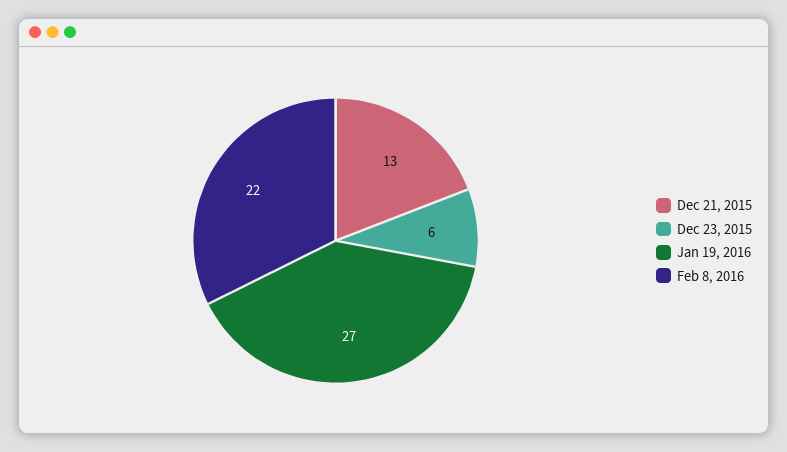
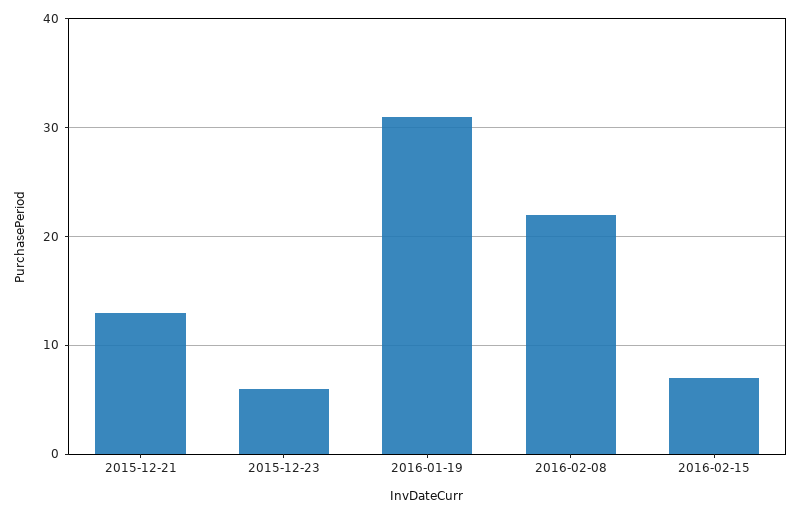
Jan 19, 2016: 27 -> 31
2016-02-15: none -> 7

